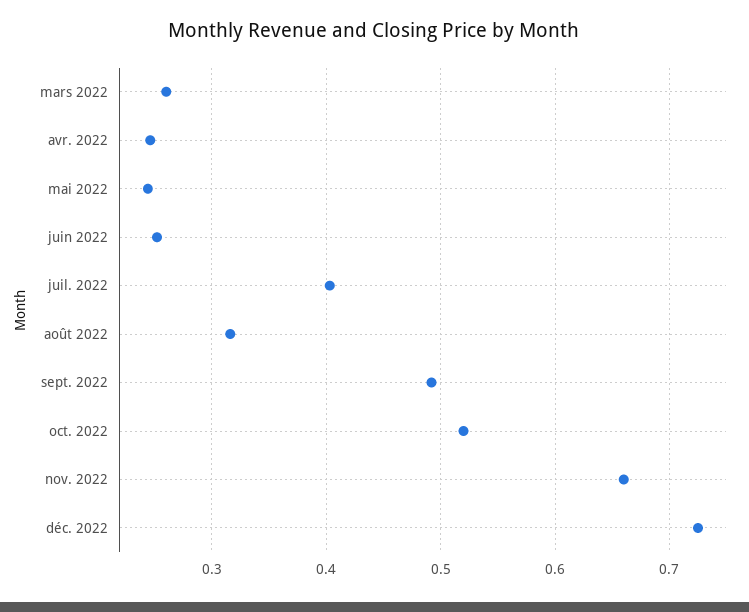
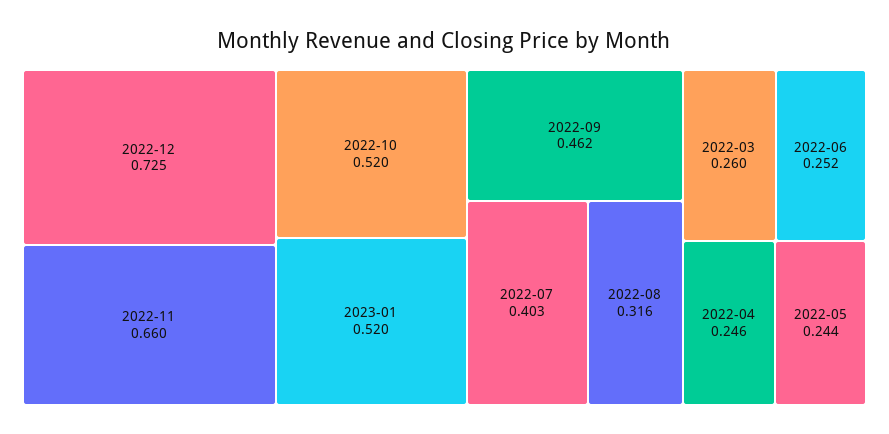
sept. 2022: 0.49 -> 0.462
2023-01: none -> 0.52

